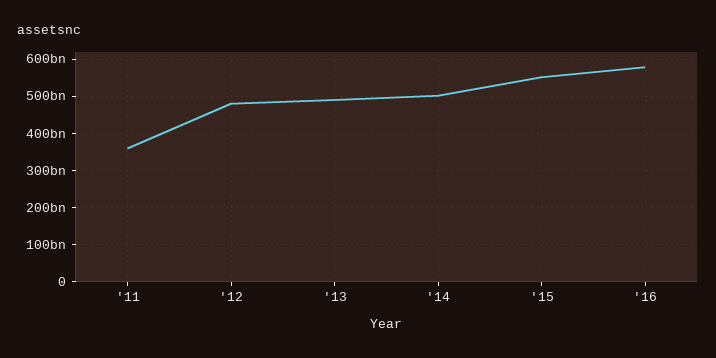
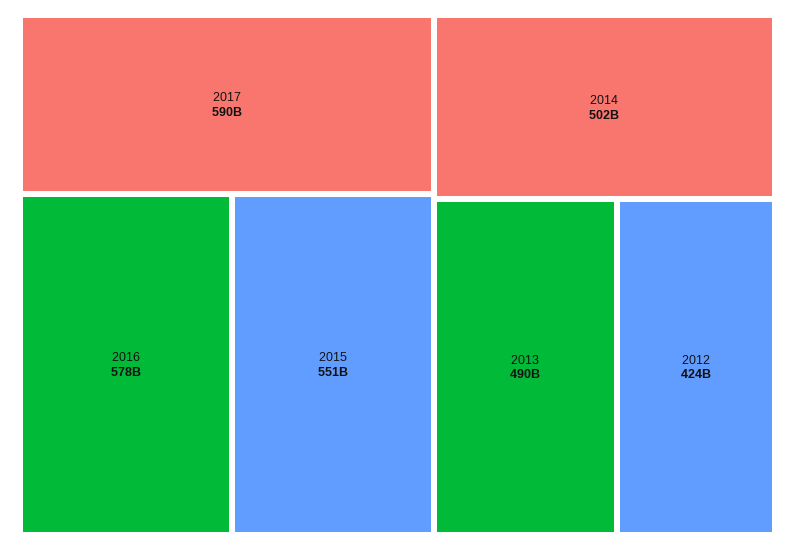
'11: 360000000000 -> none
'12: 480000000000 -> 424000000000
2017: none -> 590000000000

